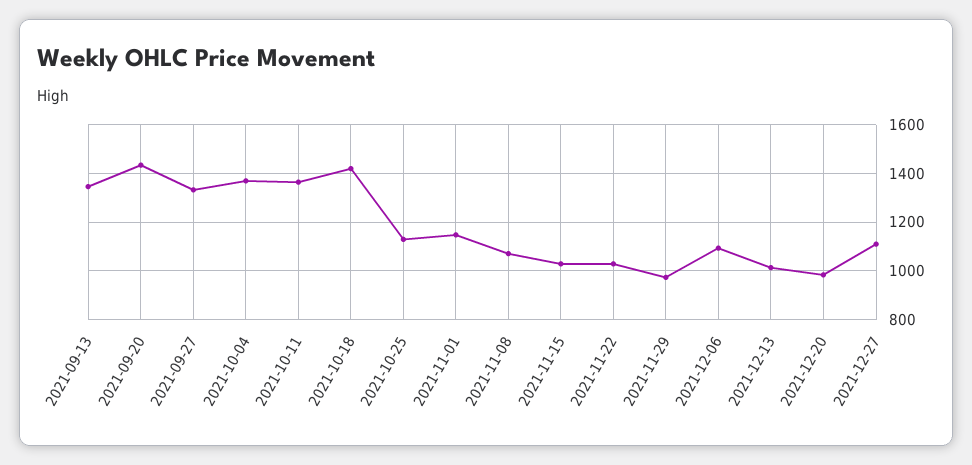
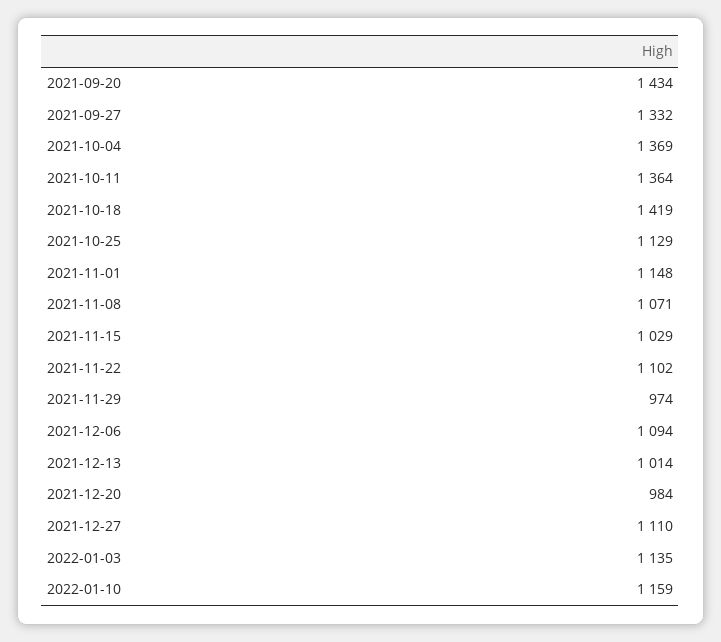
2021-09-13: 1350 -> none
2021-11-22: 1025 -> 1102
2022-01-03: none -> 1135
2022-01-10: none -> 1159

